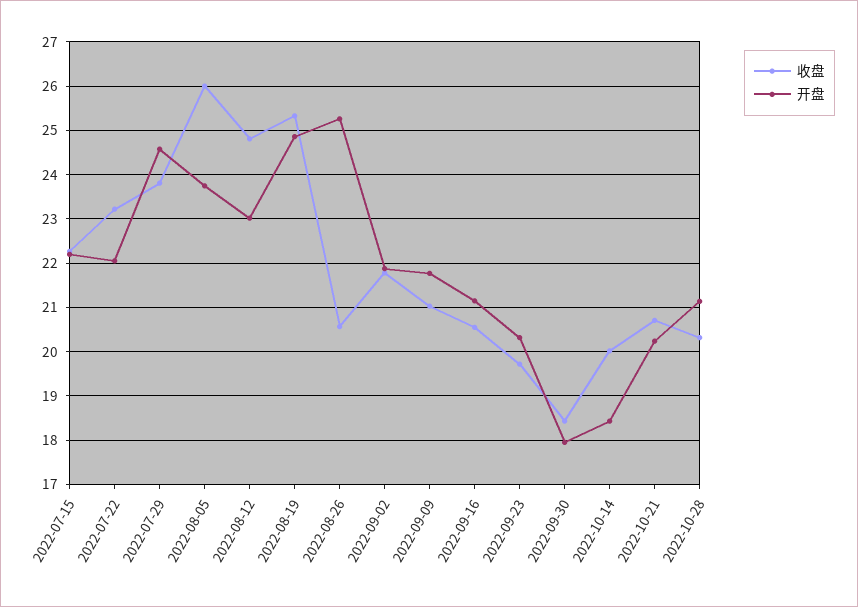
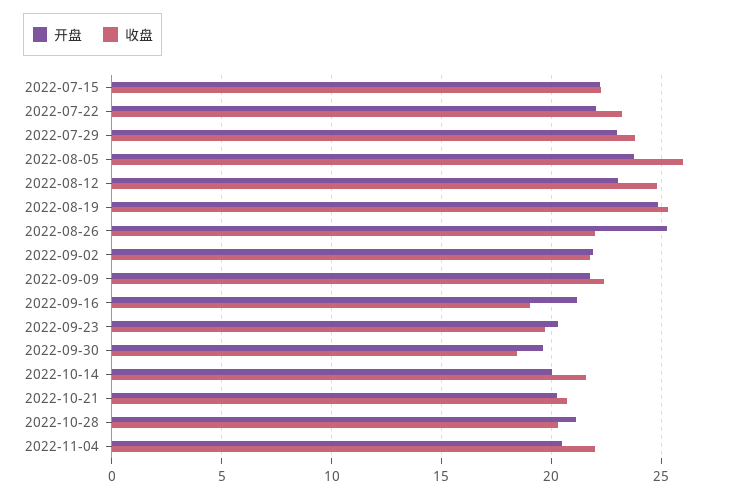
开盘, 2022-07-29: 24.6 -> 23
收盘, 2022-08-26: 20.6 -> 22
收盘, 2022-09-09: 21 -> 22.5
收盘, 2022-09-16: 20.6 -> 19
开盘, 2022-09-30: 18 -> 19.5
收盘, 2022-10-14: 20 -> 21.5
开盘, 2022-10-14: 18.4 -> 20
开盘, 2022-11-04: none -> 20.5
收盘, 2022-11-04: none -> 22

